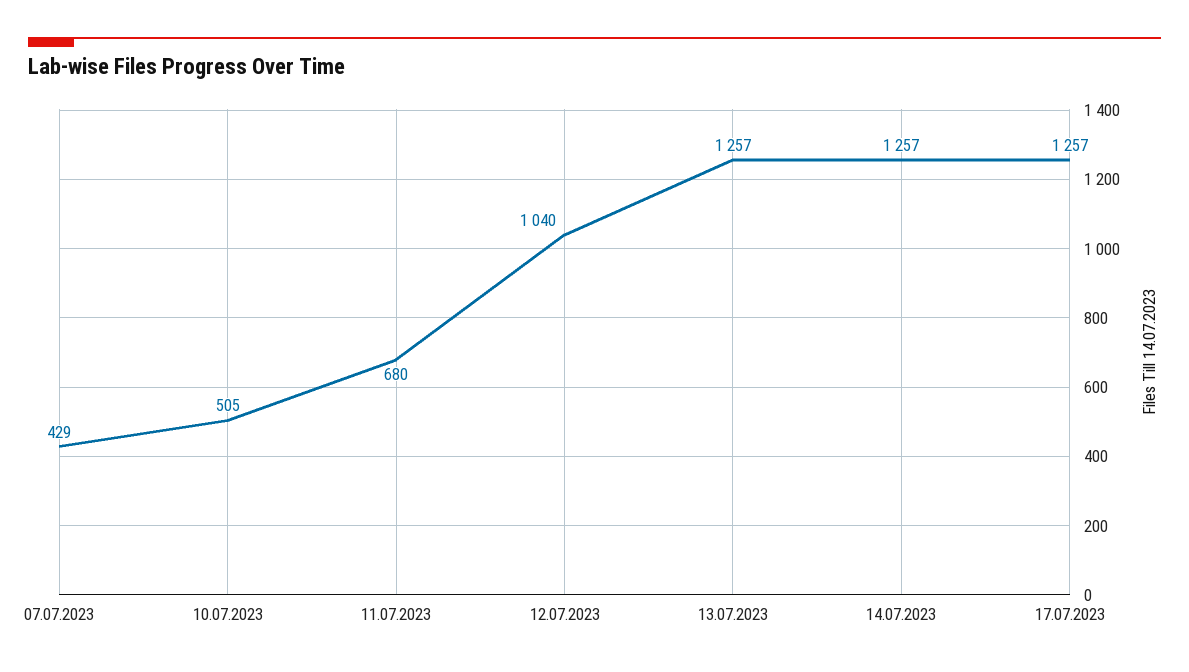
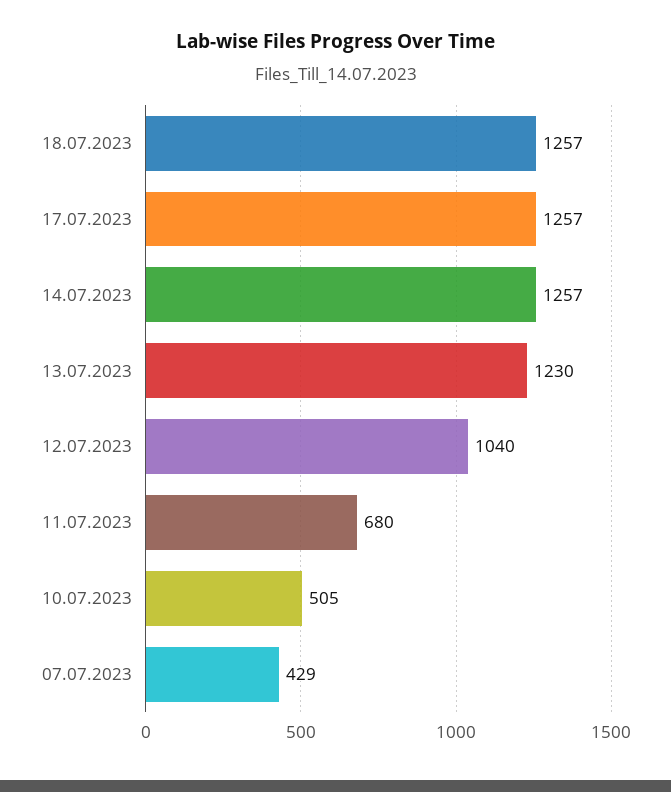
13.07.2023: 1257 -> 1230
18.07.2023: none -> 1257

